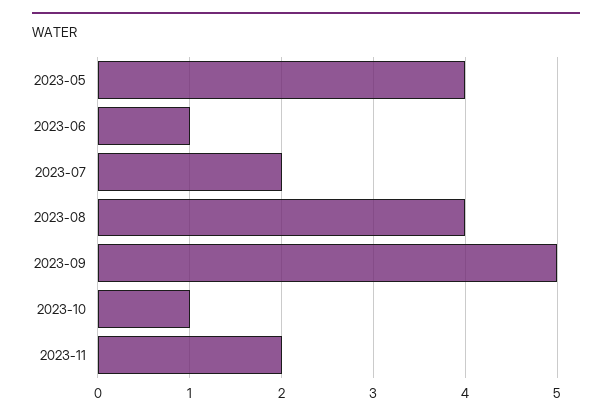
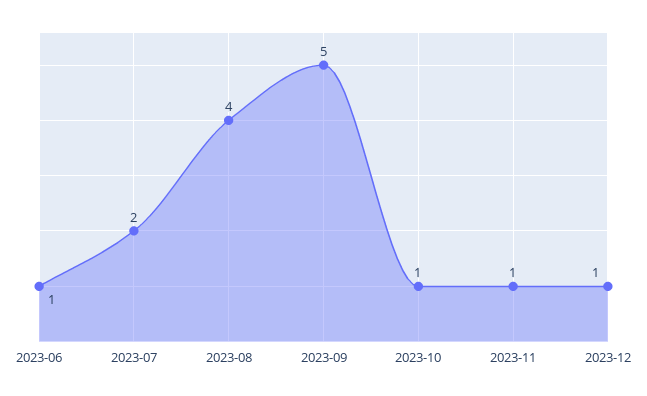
2023-05: 4 -> none
2023-11: 2 -> 1
2023-12: none -> 1

